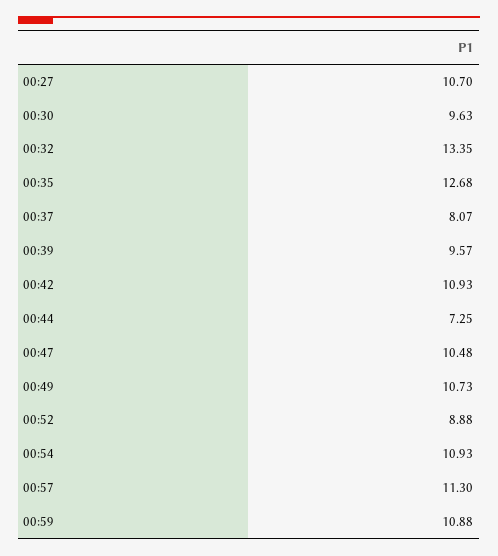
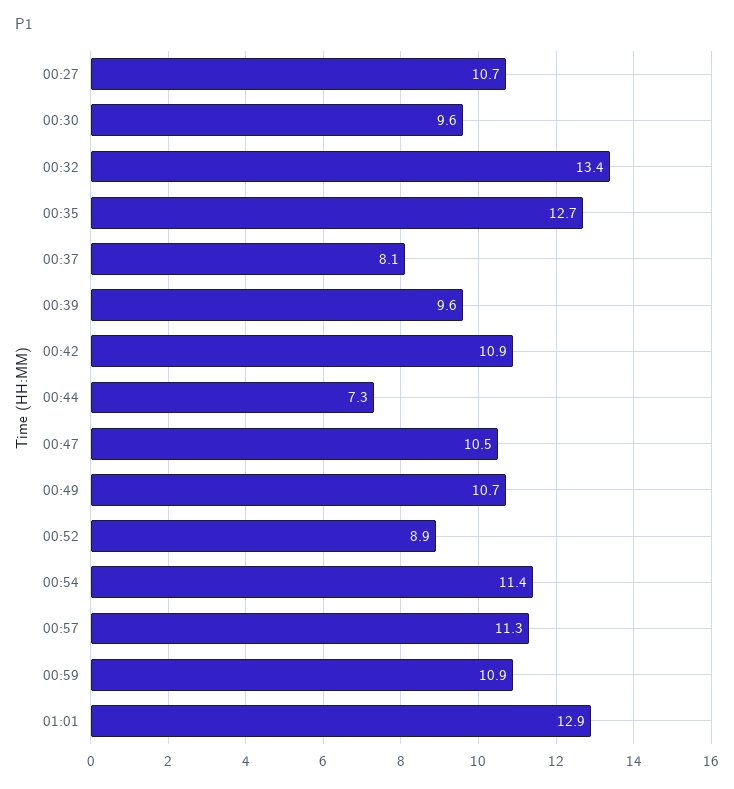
00:54: 10.93 -> 11.4
01:01: none -> 12.9

